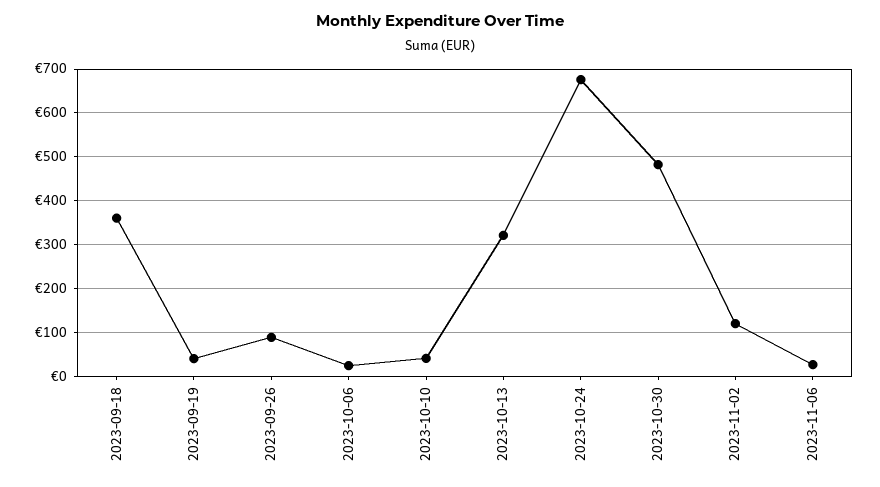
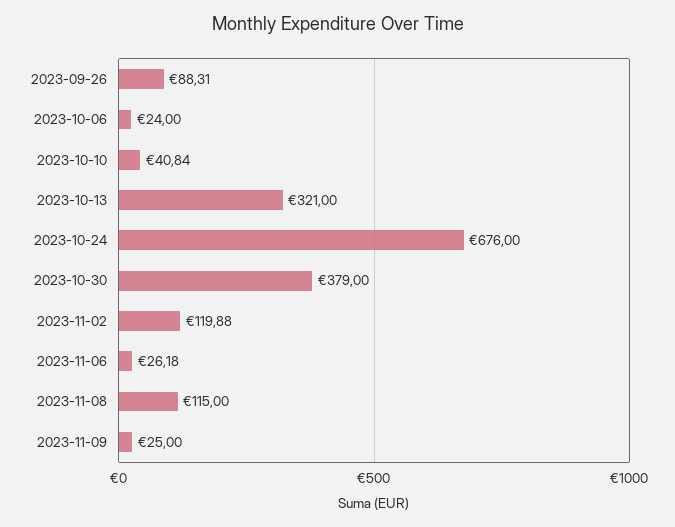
2023-09-18: 360 -> none
2023-09-19: 40 -> none
2023-10-30: 480 -> 379
2023-11-08: none -> 115
2023-11-09: none -> 25

